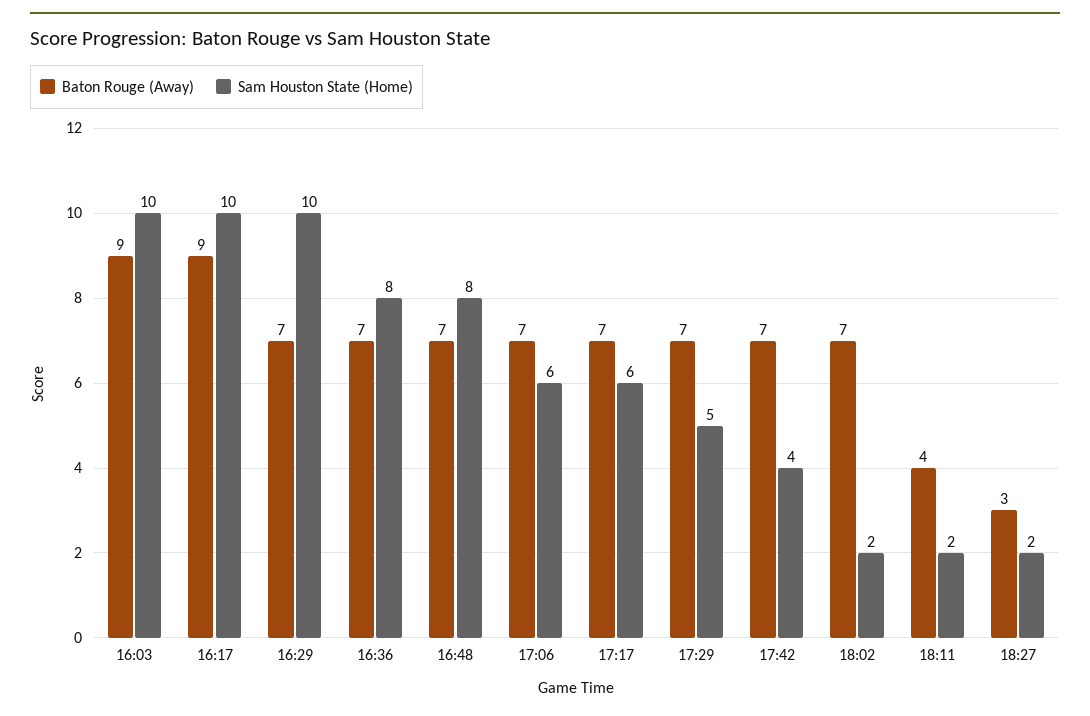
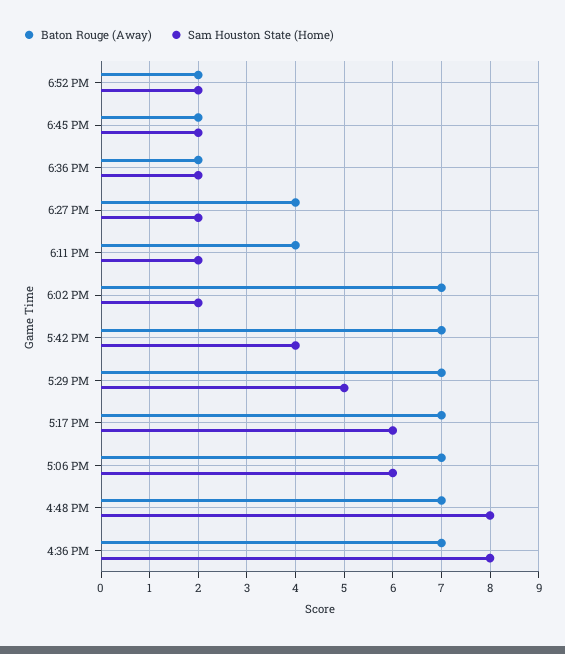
Baton Rouge (Away), 16:03: 9 -> none
Sam Houston State (Home), 16:03: 10 -> none
Baton Rouge (Away), 16:17: 9 -> none
Sam Houston State (Home), 16:17: 10 -> none
Baton Rouge (Away), 16:29: 7 -> none
Sam Houston State (Home), 16:29: 10 -> none
Baton Rouge (Away), 18:27: 3 -> 4
Baton Rouge (Away), 6:52 PM: none -> 2
Sam Houston State (Home), 6:52 PM: none -> 2
Baton Rouge (Away), 6:45 PM: none -> 2
Sam Houston State (Home), 6:45 PM: none -> 2
Baton Rouge (Away), 6:36 PM: none -> 2
Sam Houston State (Home), 6:36 PM: none -> 2

